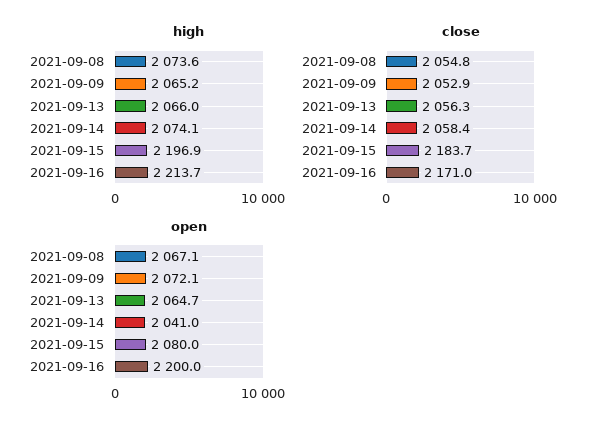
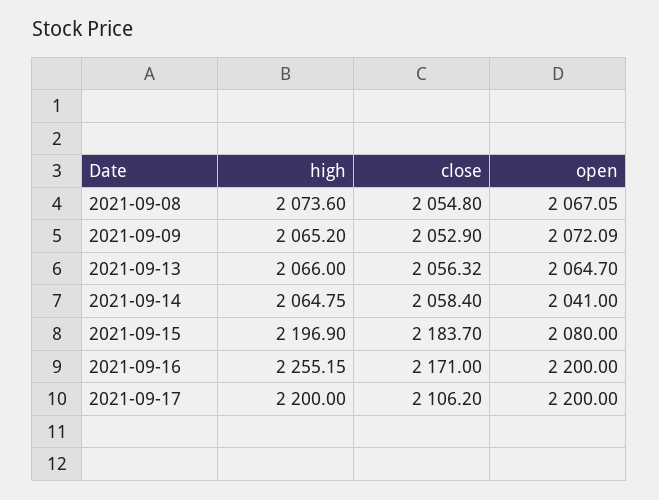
high, 2021-09-14: 2074.1 -> 2064.75
high, 2021-09-16: 2213.7 -> 2255.15
high, 2021-09-17: none -> 2200
close, 2021-09-17: none -> 2106.2
open, 2021-09-17: none -> 2200

